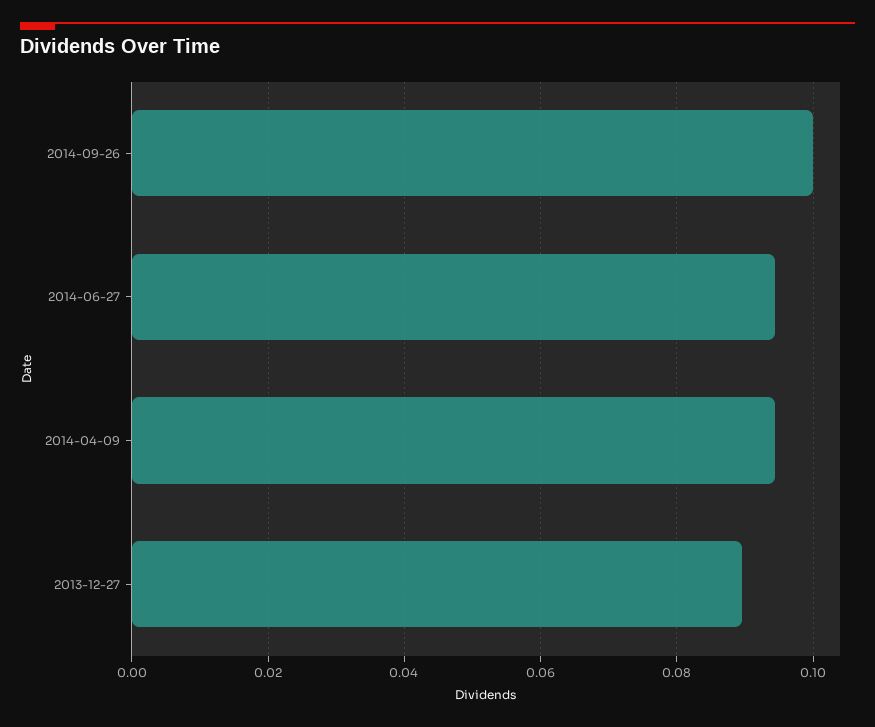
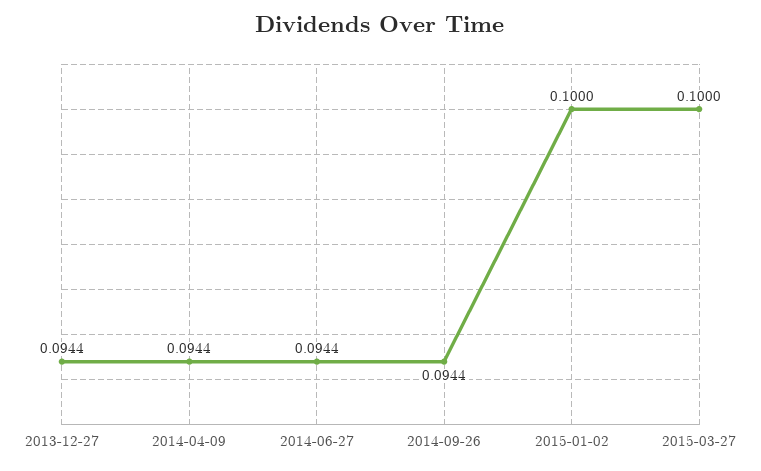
2014-09-26: 0.1 -> 0.0944
2013-12-27: 0.09 -> 0.0944
2015-01-02: none -> 0.1
2015-03-27: none -> 0.1

